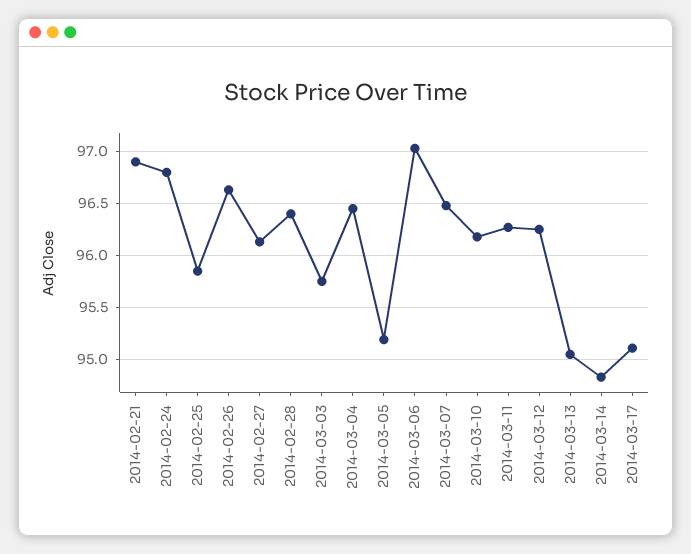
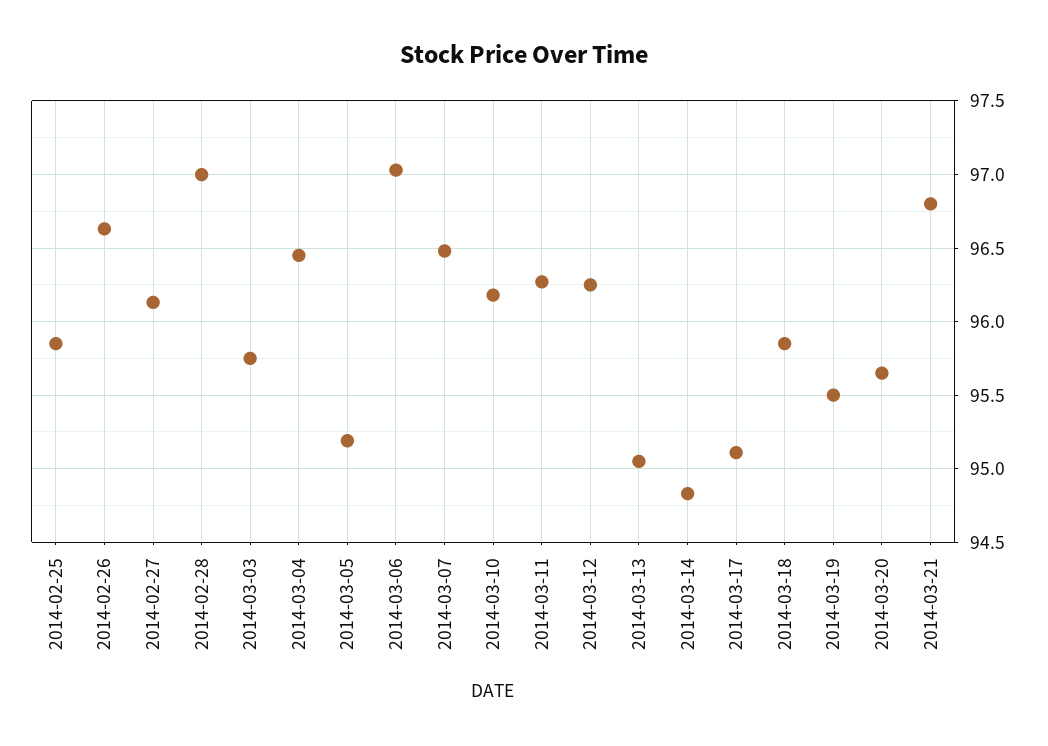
2014-02-21: 96.9 -> none
2014-02-24: 96.8 -> none
2014-02-28: 96.4 -> 97
2014-03-18: none -> 95.85
2014-03-19: none -> 95.5
2014-03-20: none -> 95.65
2014-03-21: none -> 96.8

